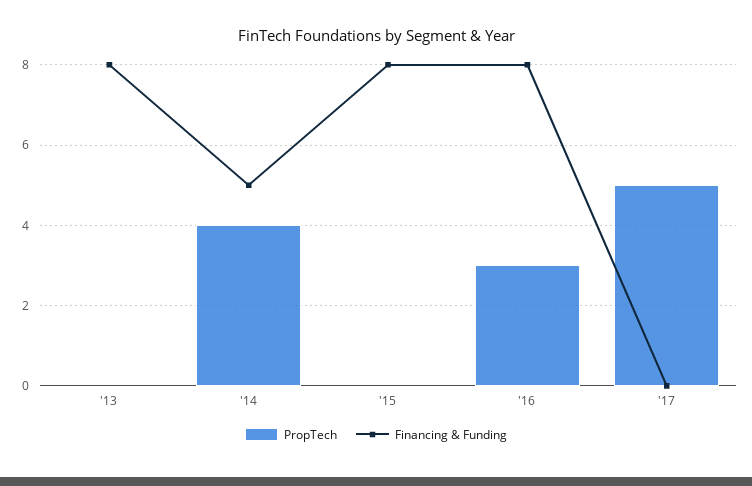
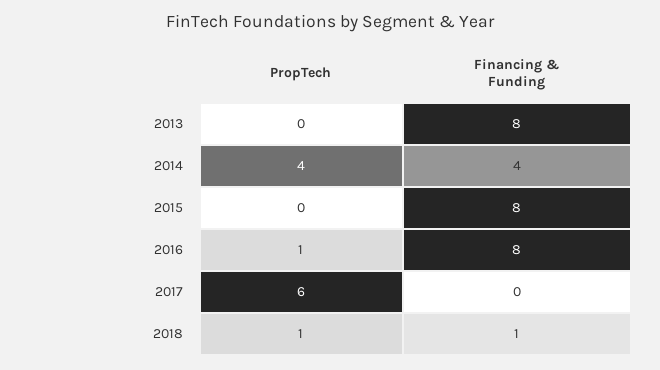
Financing & Funding, '14: 5 -> 4
PropTech, '16: 3 -> 1
PropTech, '17: 5 -> 6
PropTech, 2018: none -> 1
Financing & Funding, 2018: none -> 1

